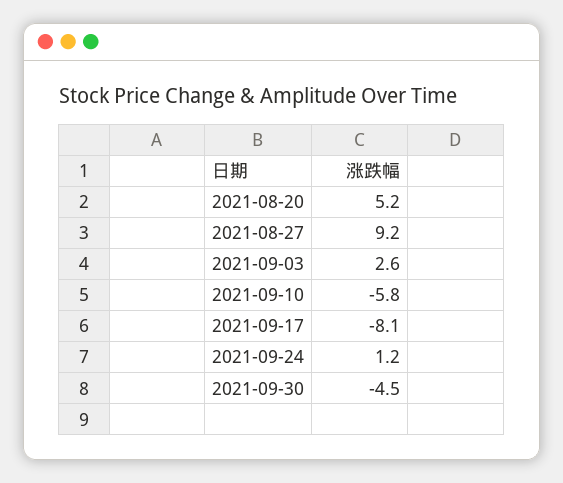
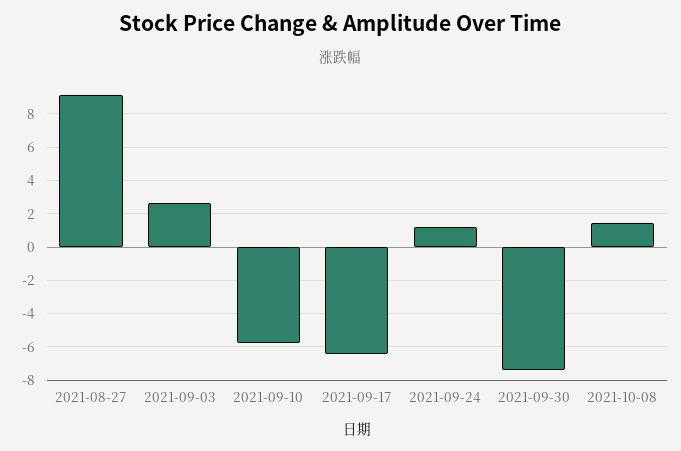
2021-08-20: 5.2 -> none
2021-09-17: -8.1 -> -6.5
2021-09-30: -4.5 -> -7.5
2021-10-08: none -> 1.5

